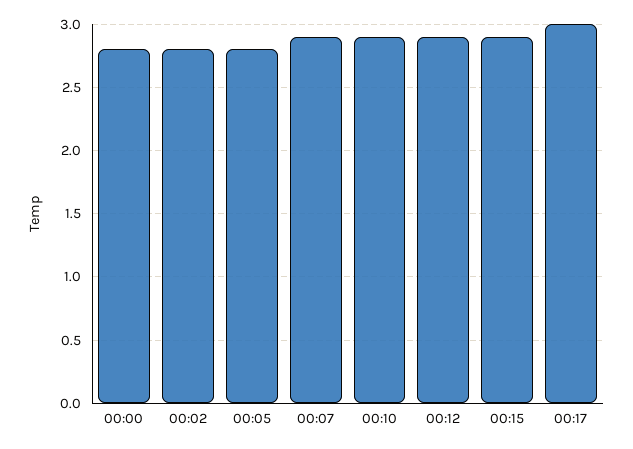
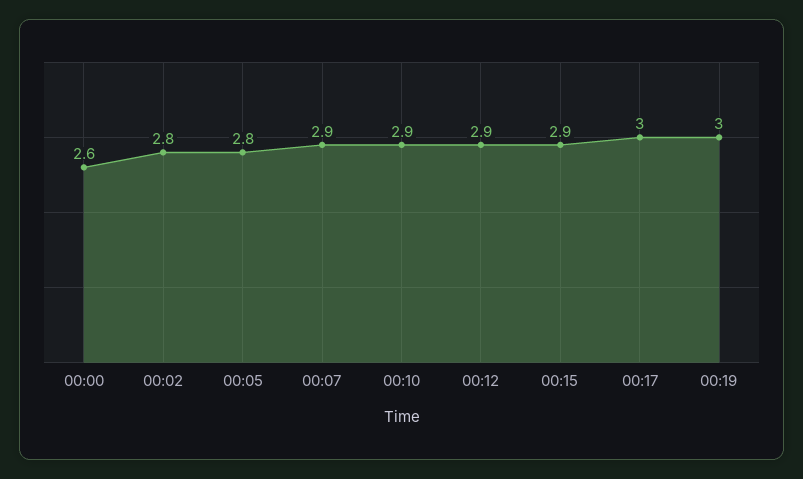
00:00: 2.8 -> 2.6
00:19: none -> 3

